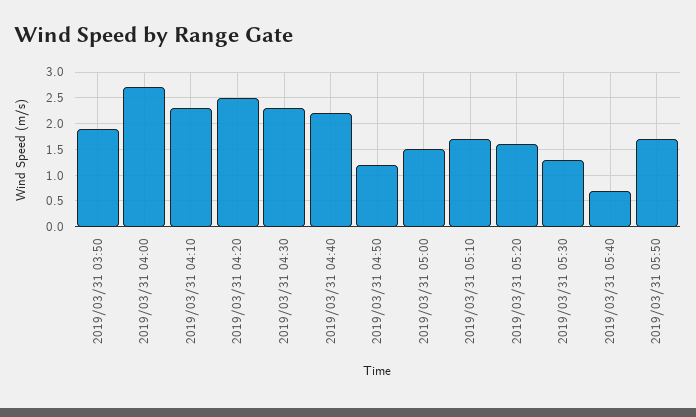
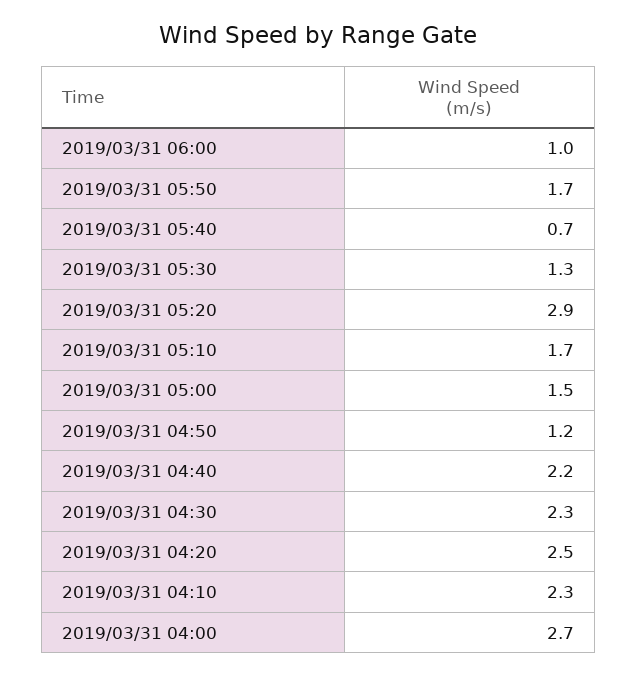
2019/03/31 03:50: 2 -> none
2019/03/31 05:20: 1.5 -> 2.9
2019/03/31 06:00: none -> 1

